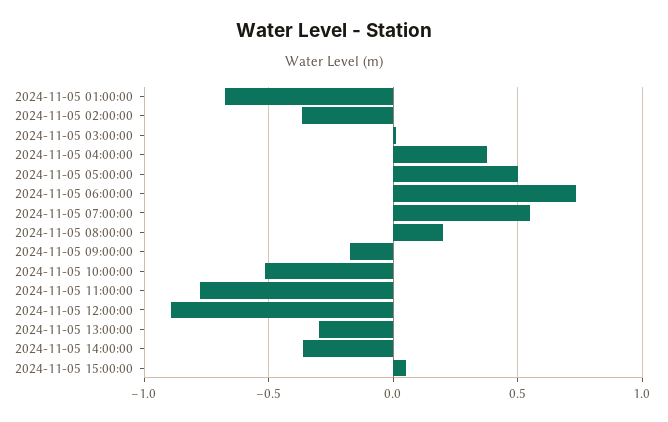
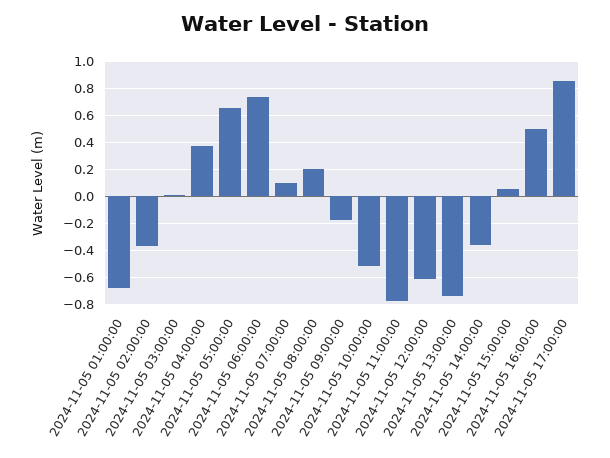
2024-11-05 05:00:00: 0.5 -> 0.65
2024-11-05 07:00:00: 0.55 -> 0.1
2024-11-05 12:00:00: -0.9 -> -0.6
2024-11-05 13:00:00: -0.3 -> -0.75
2024-11-05 16:00:00: none -> 0.5
2024-11-05 17:00:00: none -> 0.85

